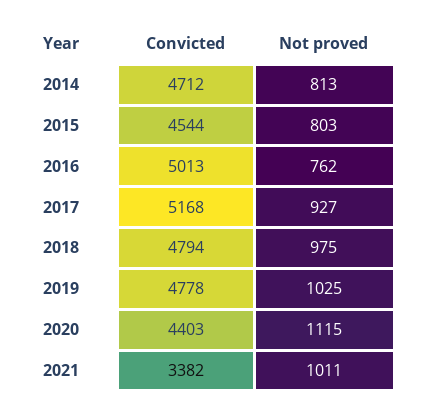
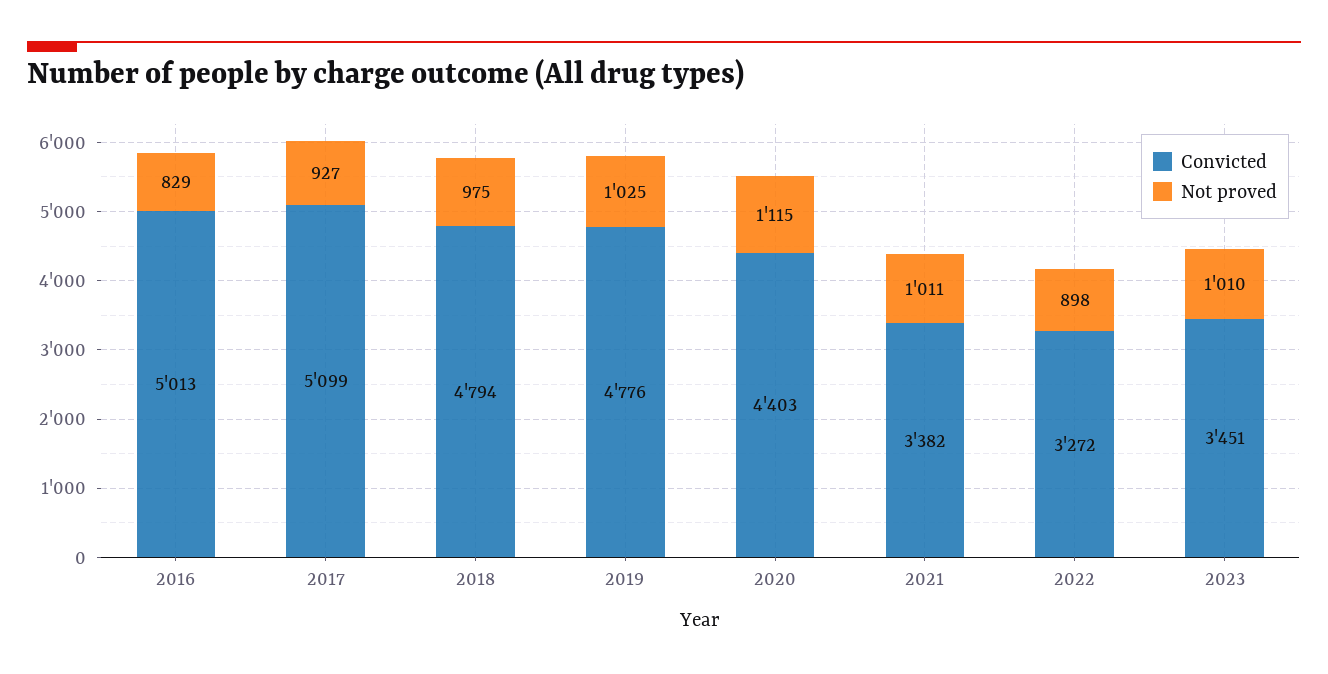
Convicted, 2014: 4712 -> none
Not proved, 2014: 813 -> none
Convicted, 2015: 4544 -> none
Not proved, 2015: 803 -> none
Not proved, 2016: 762 -> 829
Convicted, 2017: 5168 -> 5099
Convicted, 2019: 4778 -> 4776
Convicted, 2022: none -> 3272
Not proved, 2022: none -> 898
Convicted, 2023: none -> 3451
Not proved, 2023: none -> 1010

